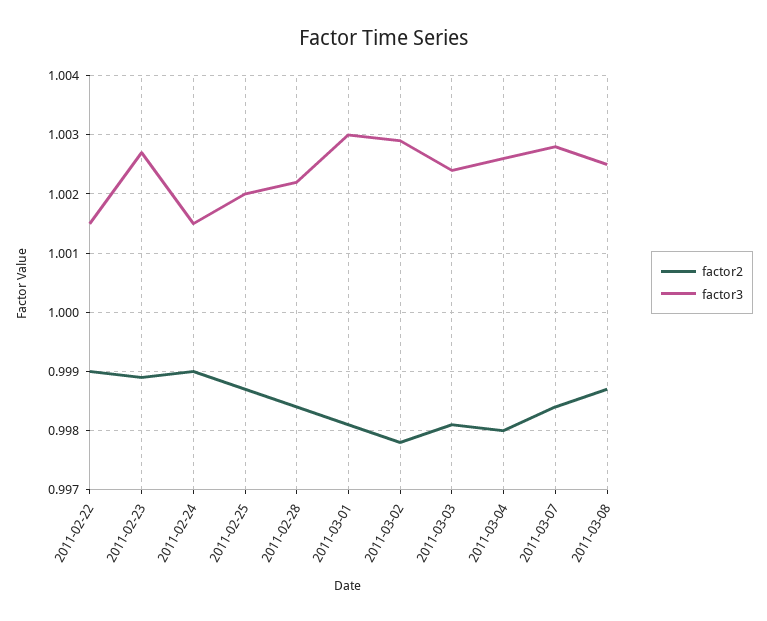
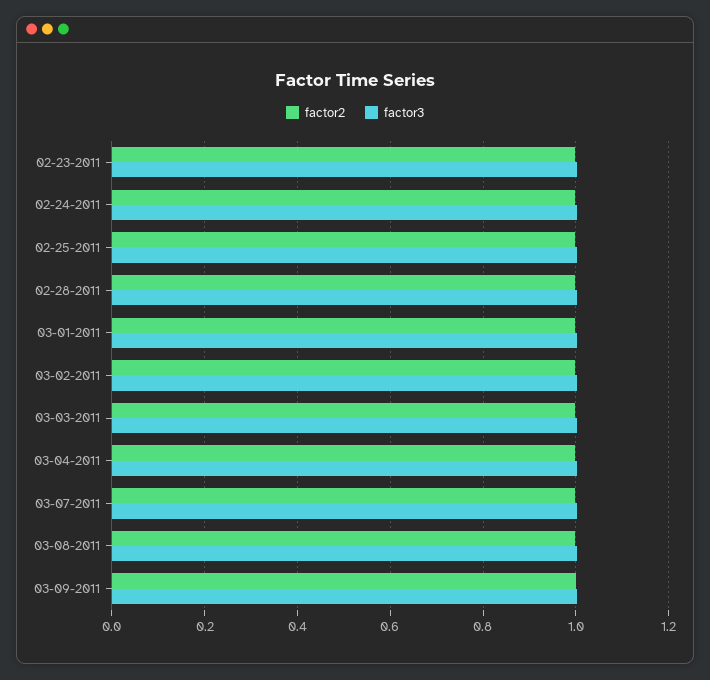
factor2, 2011-02-22: 0.999 -> none
factor3, 2011-02-22: 1.0015 -> none
factor2, 03-09-2011: none -> 1
factor3, 03-09-2011: none -> 1

